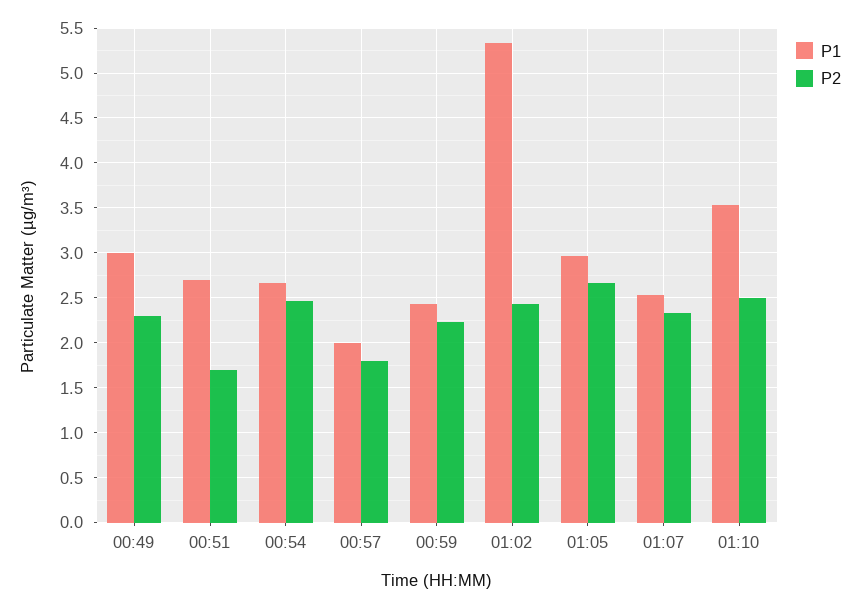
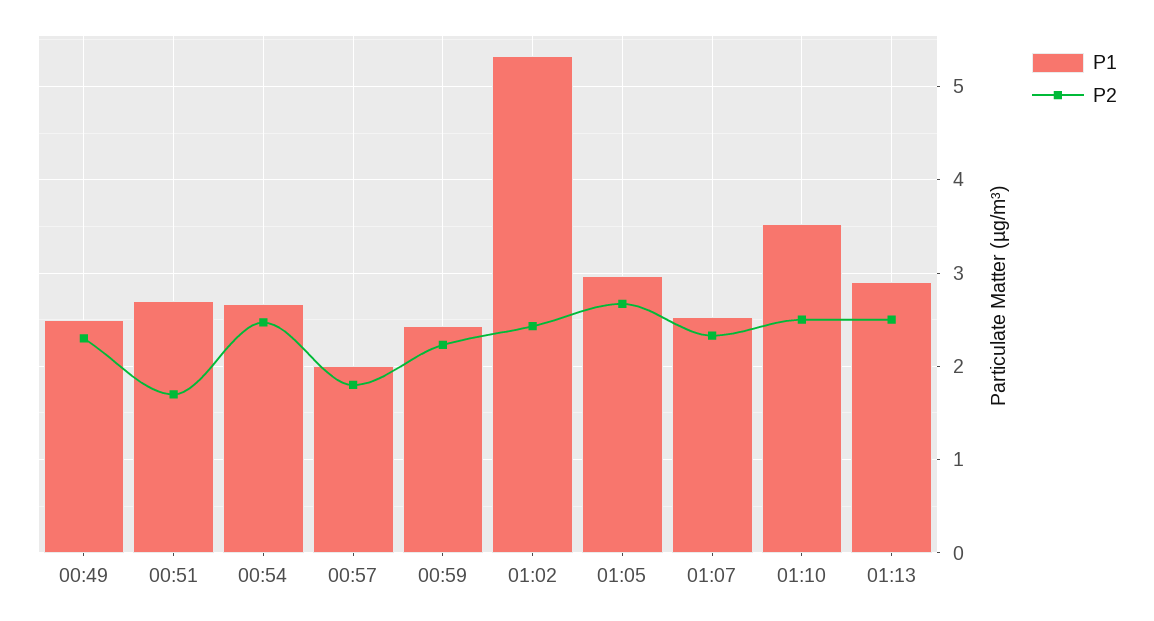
P1, 00:49: 3 -> 2.5
P1, 01:13: none -> 2.9
P2, 01:13: none -> 2.5

